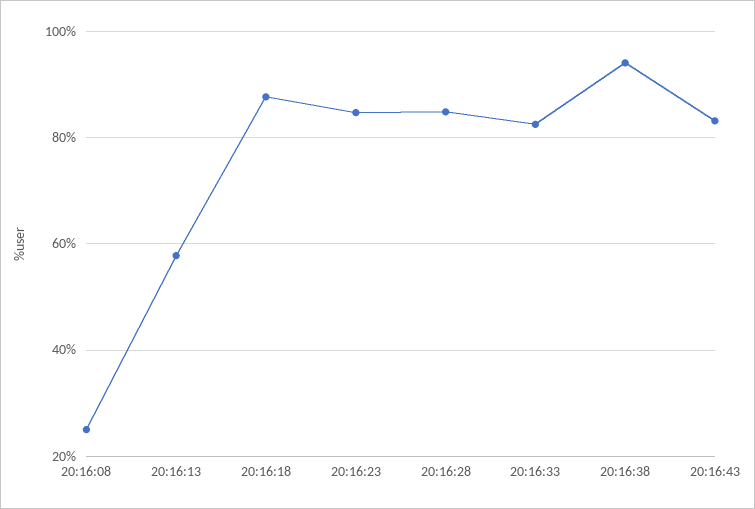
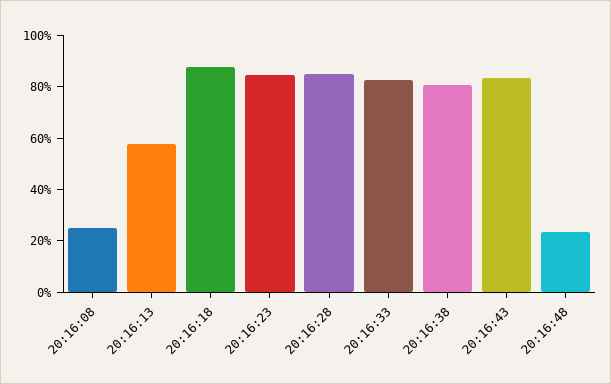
20:16:38: 94 -> 80
20:16:48: none -> 25

